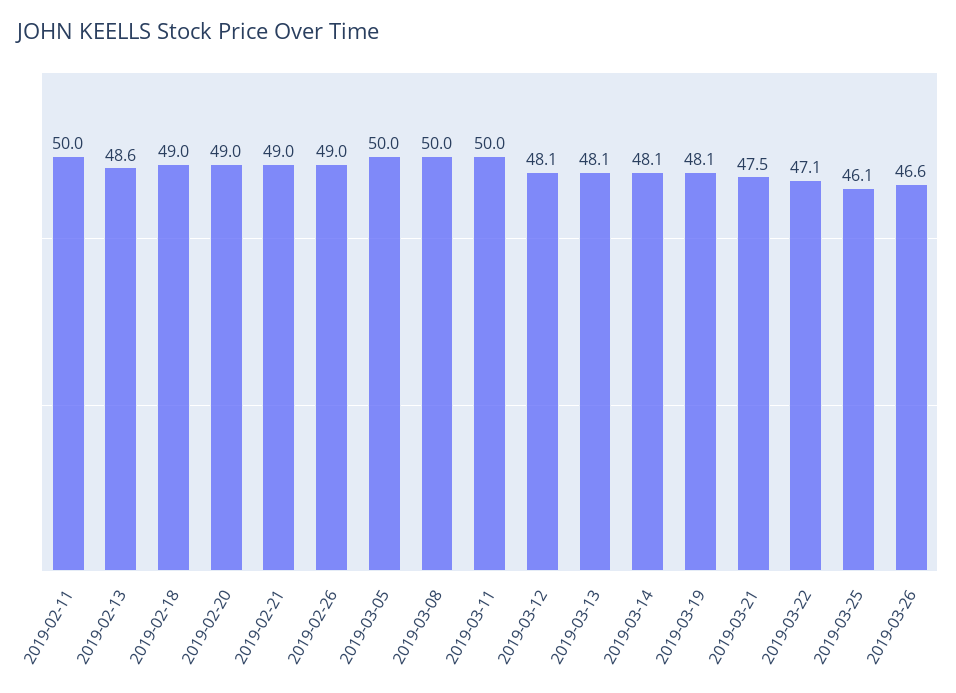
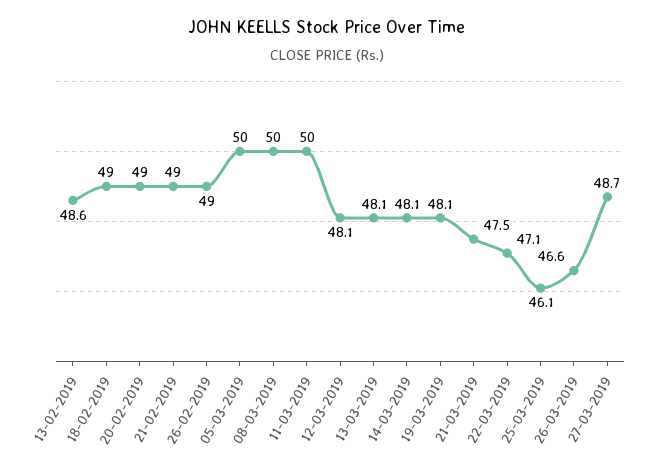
2019-02-11: 50 -> none
27-03-2019: none -> 48.7

